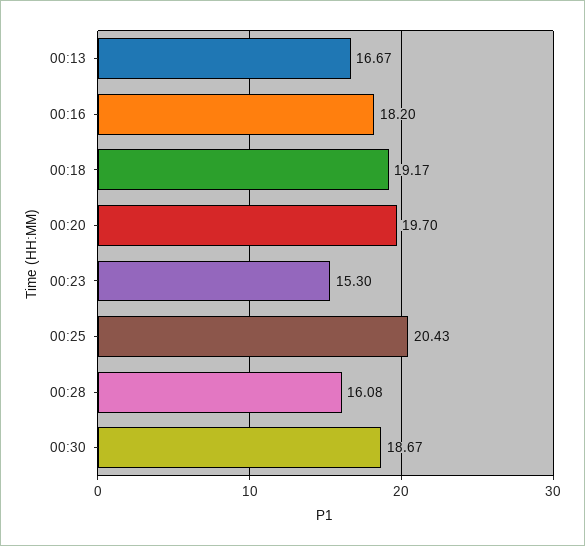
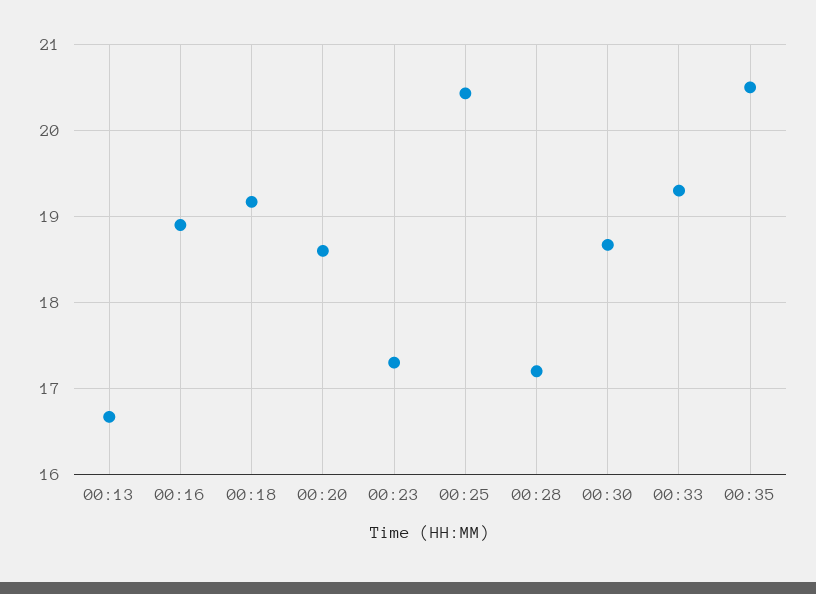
00:16: 18.2 -> 18.9
00:20: 19.7 -> 18.6
00:23: 15.3 -> 17.3
00:28: 16.08 -> 17.2
00:33: none -> 19.3
00:35: none -> 20.5

